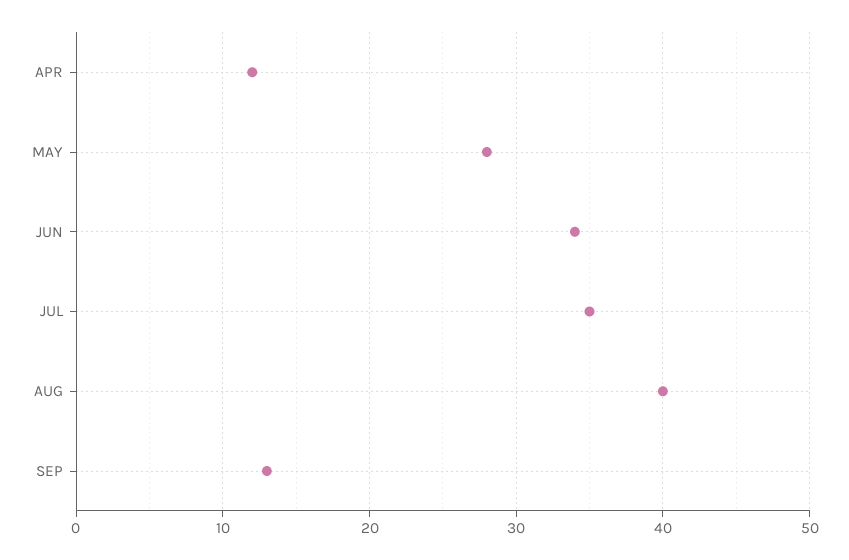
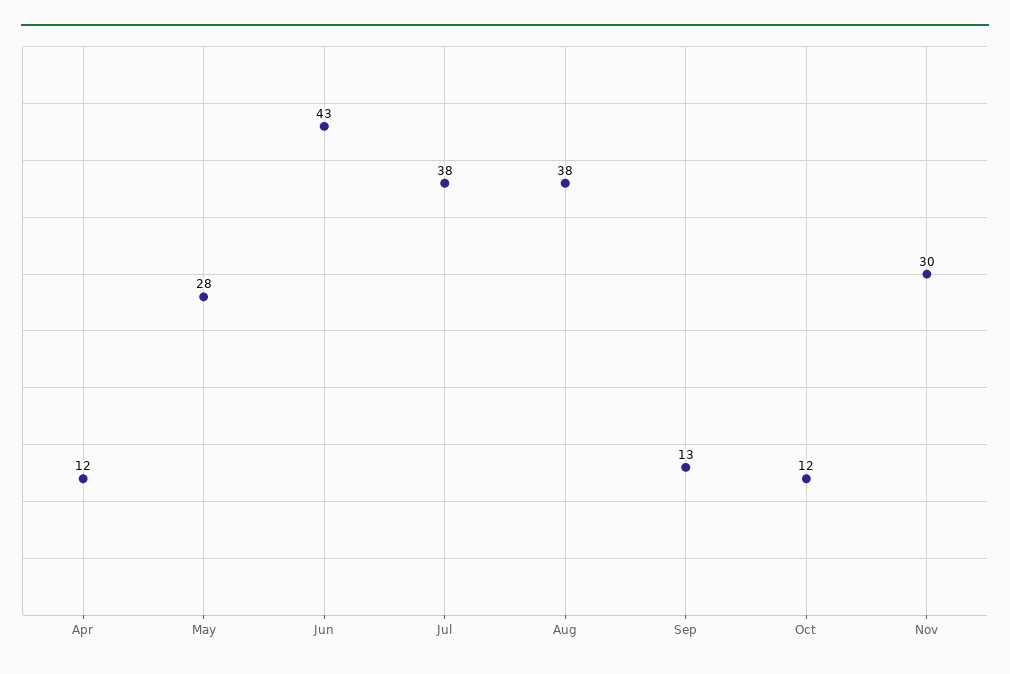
JUN: 34 -> 43
JUL: 35 -> 38
AUG: 40 -> 38
Oct: none -> 12
Nov: none -> 30

